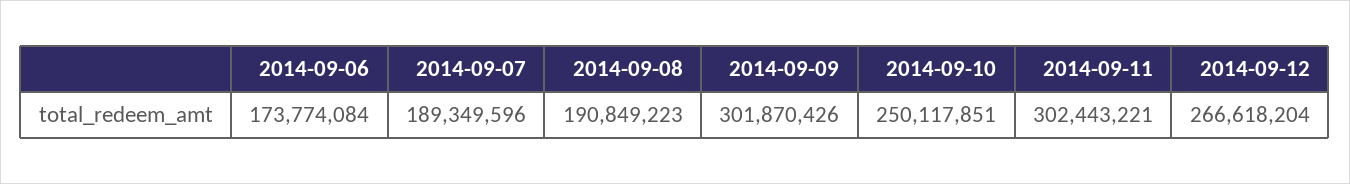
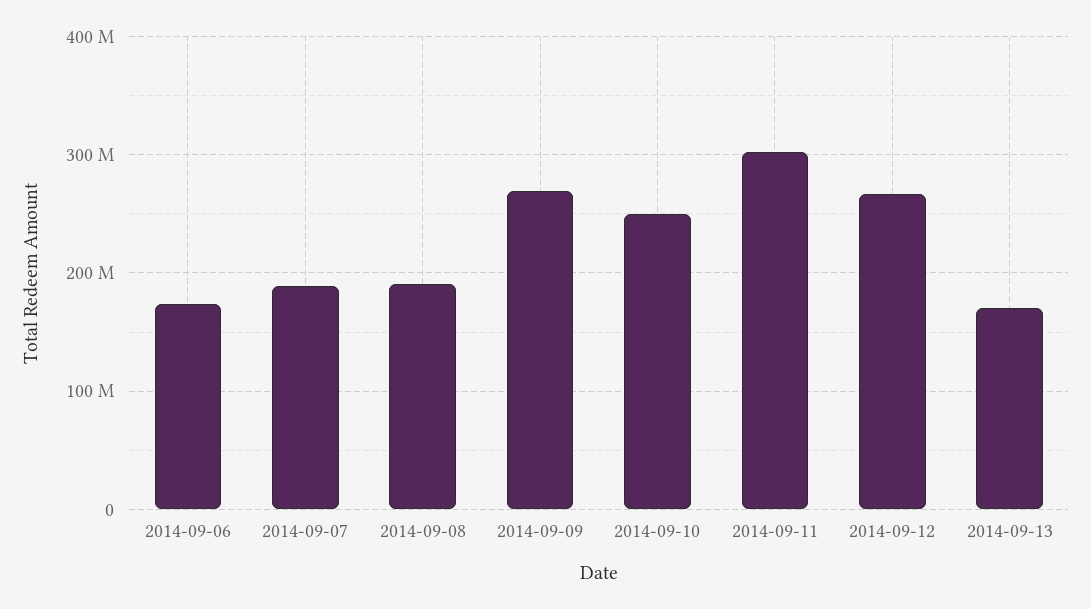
2014-09-09: 301870426 -> 270000000
2014-09-13: none -> 170000000

